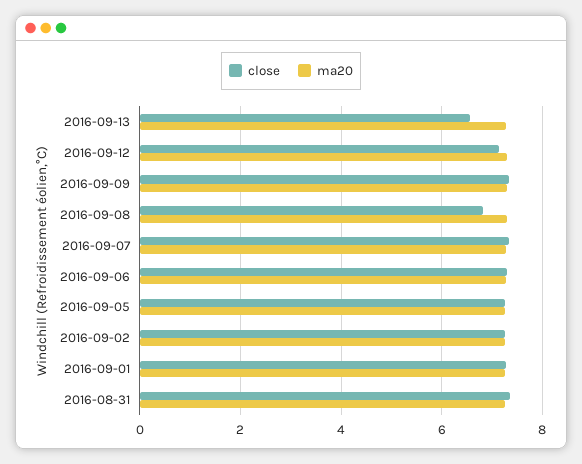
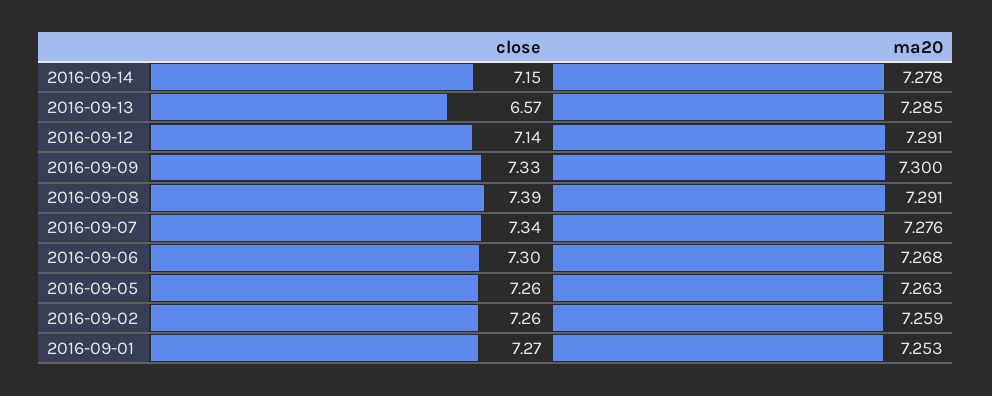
close, 2016-09-08: 6.8 -> 7.39
close, 2016-08-31: 7.4 -> none
ma20, 2016-08-31: 7.2 -> none
close, 2016-09-14: none -> 7.15
ma20, 2016-09-14: none -> 7.278

